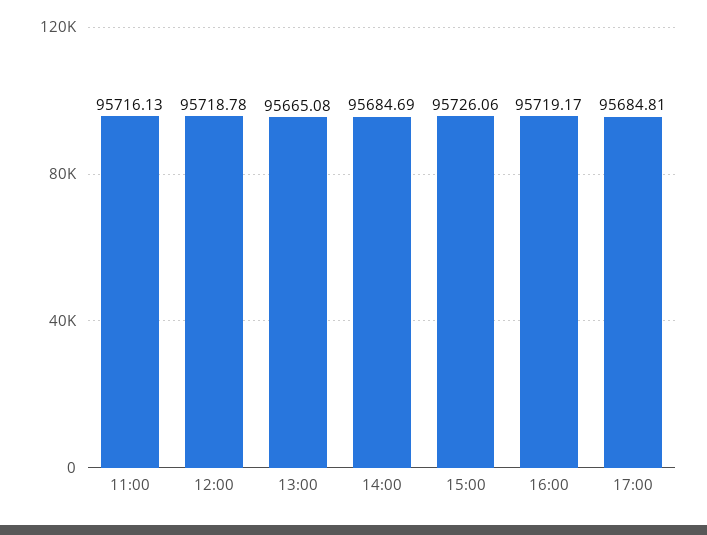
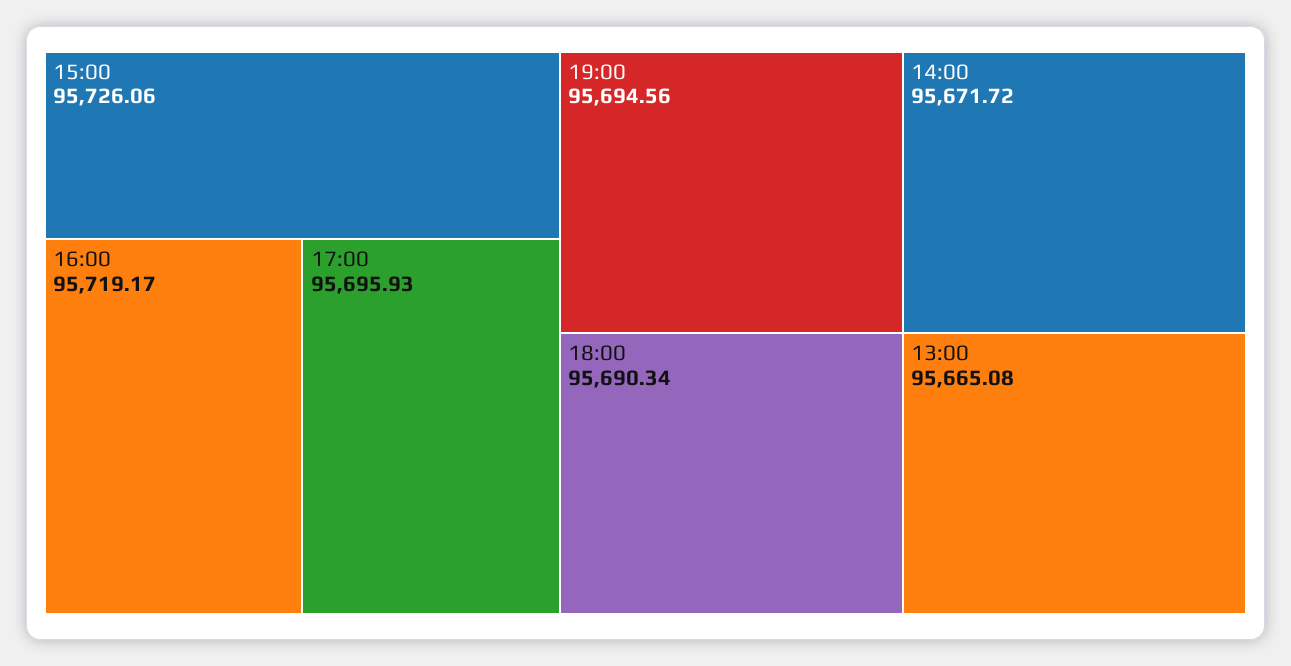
11:00: 95716.13 -> none
12:00: 95718.78 -> none
14:00: 95684.69 -> 95671.72
17:00: 95684.81 -> 95695.93
19:00: none -> 95694.56
18:00: none -> 95690.34

